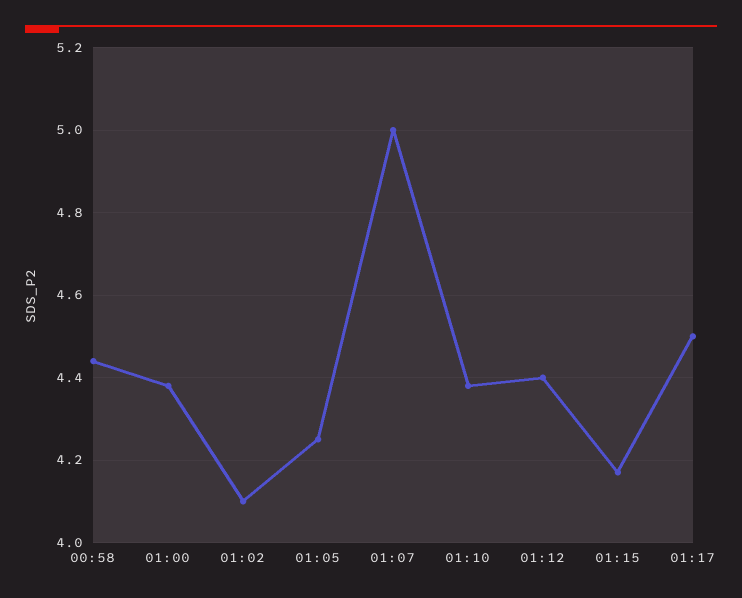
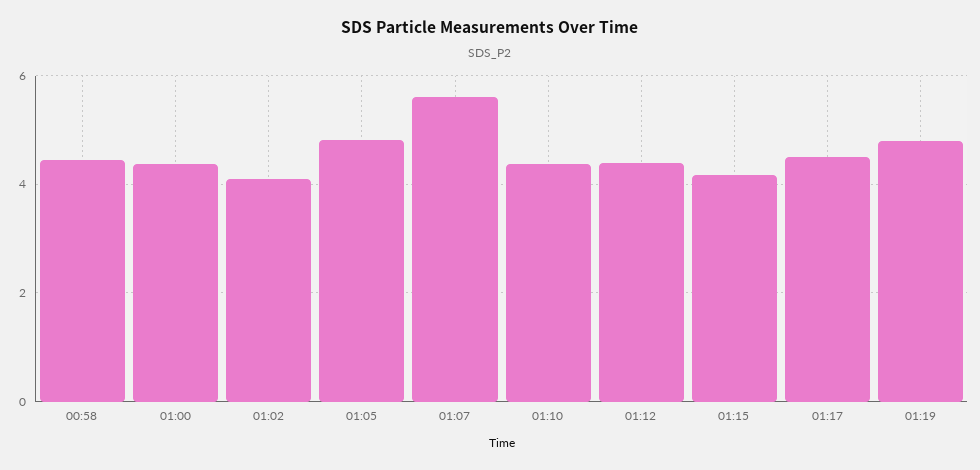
01:05: 4.25 -> 4.8
01:07: 5 -> 5.6
01:19: none -> 4.8

